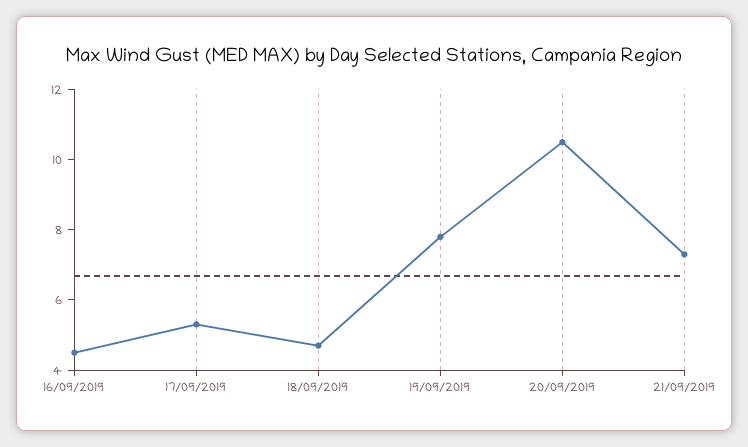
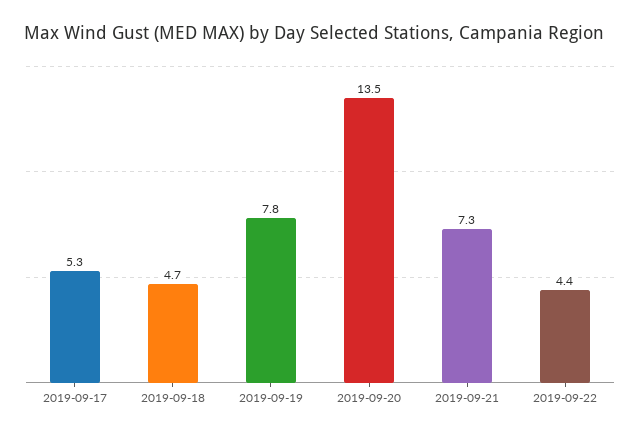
16/09/2019: 4.5 -> none
20/09/2019: 10.5 -> 13.5
2019-09-22: none -> 4.4

